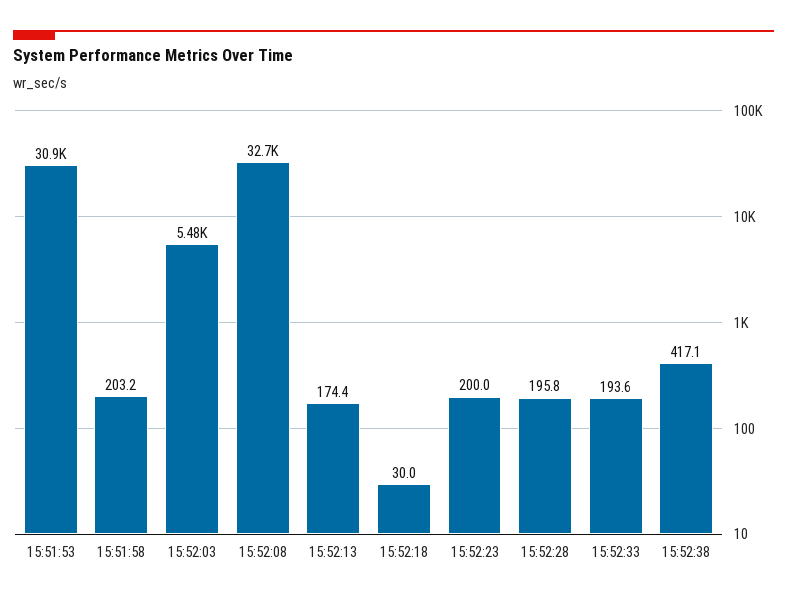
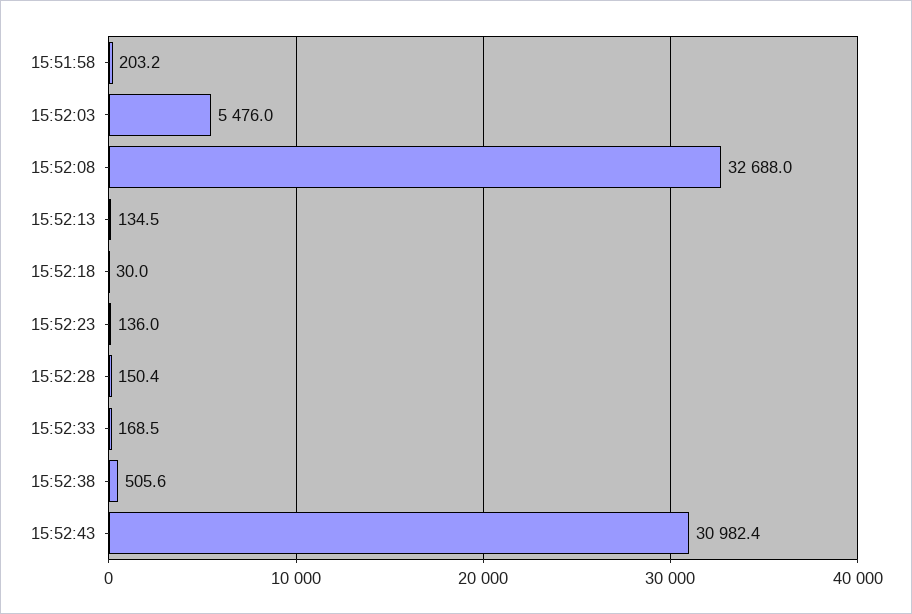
15:51:53: 30900 -> none
15:52:13: 174.4 -> 134.5
15:52:23: 200 -> 136
15:52:28: 195.8 -> 150.4
15:52:33: 193.6 -> 168.5
15:52:38: 417.1 -> 505.6
15:52:43: none -> 30982.4

